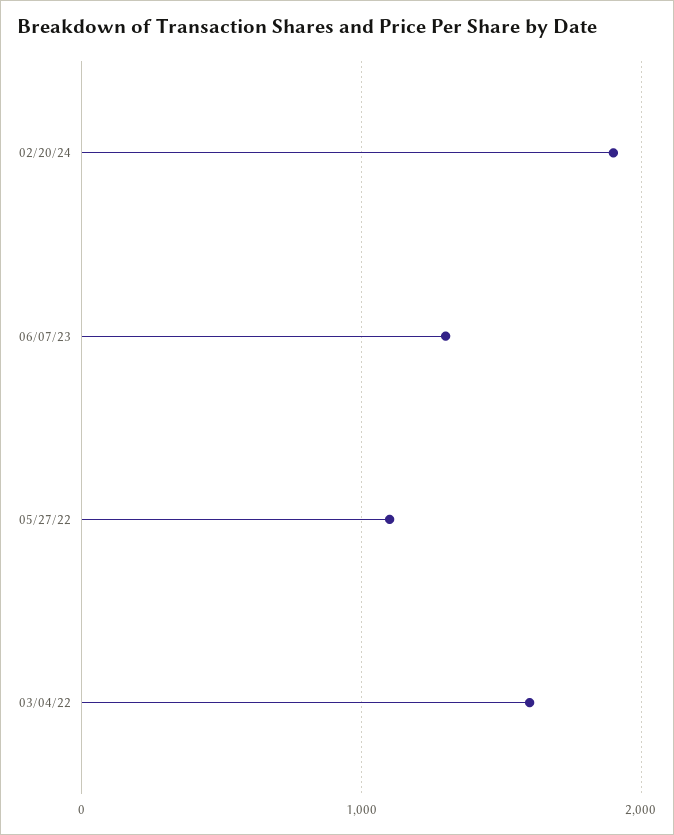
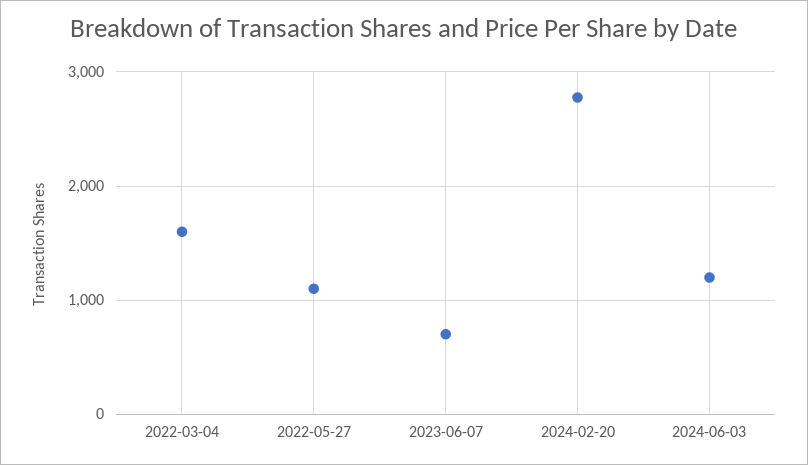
02/20/24: 1900 -> 2800
06/07/23: 1300 -> 700
2024-06-03: none -> 1200

